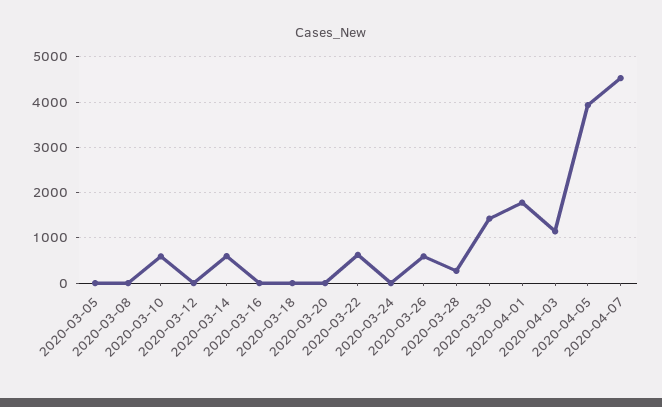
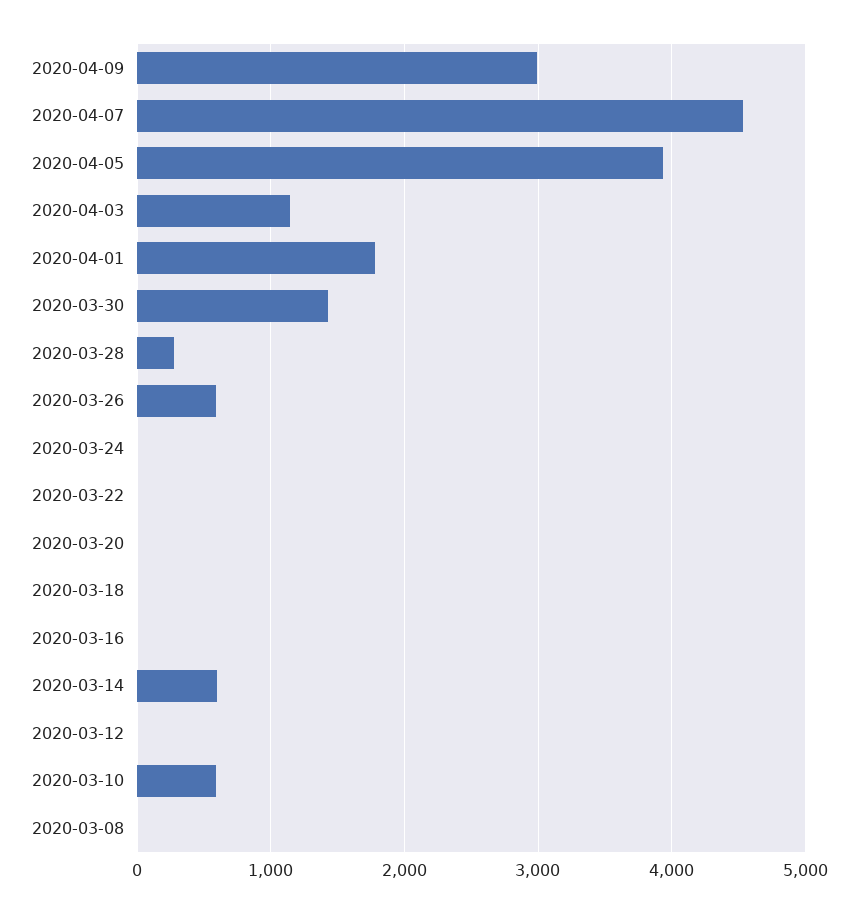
2020-03-05: 0 -> none
2020-03-22: 600 -> 0
2020-04-09: none -> 3000

